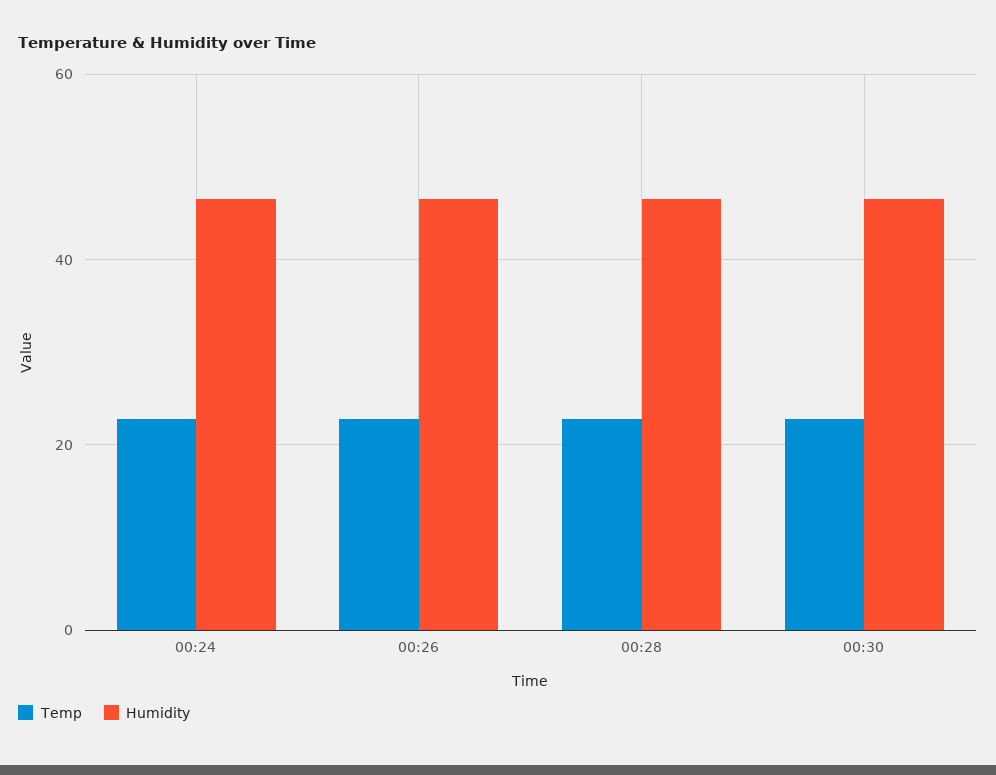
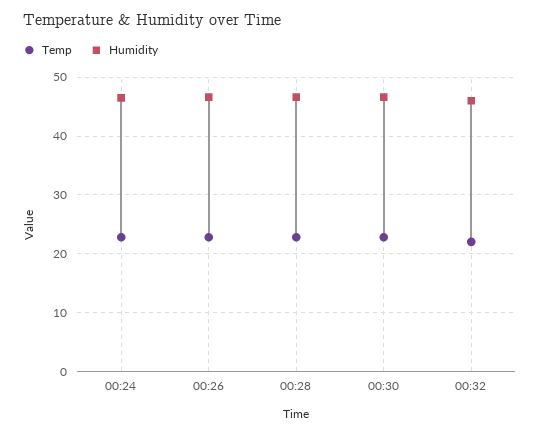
Temp, 00:32: none -> 22
Humidity, 00:32: none -> 46

